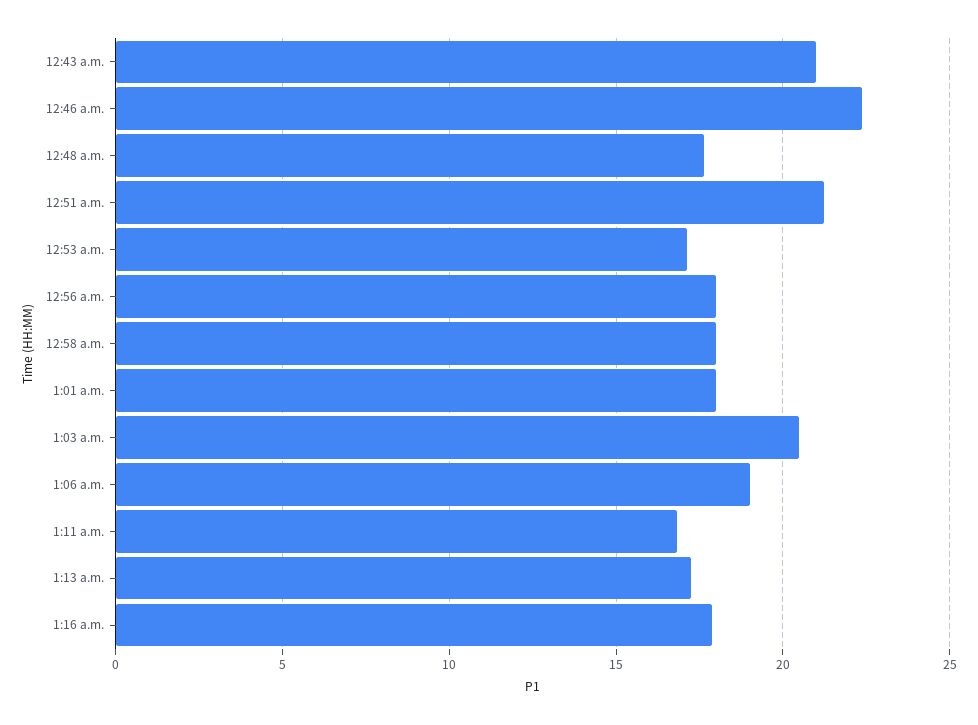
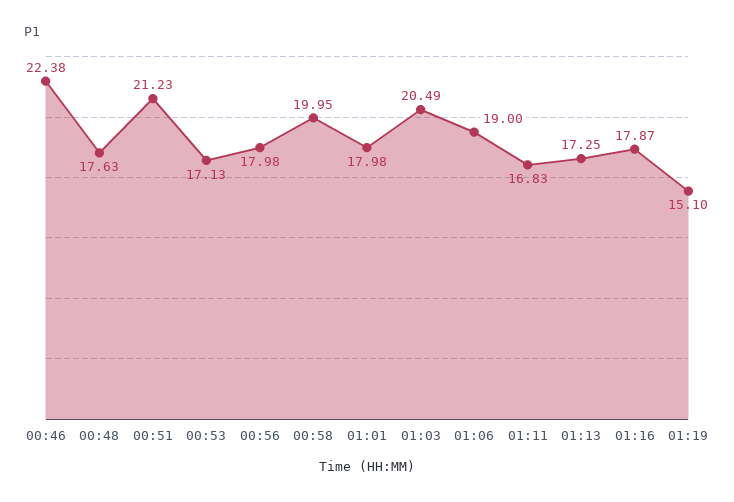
12:43 a.m.: 21 -> none
12:58 a.m.: 18 -> 19.95
01:19: none -> 15.1

